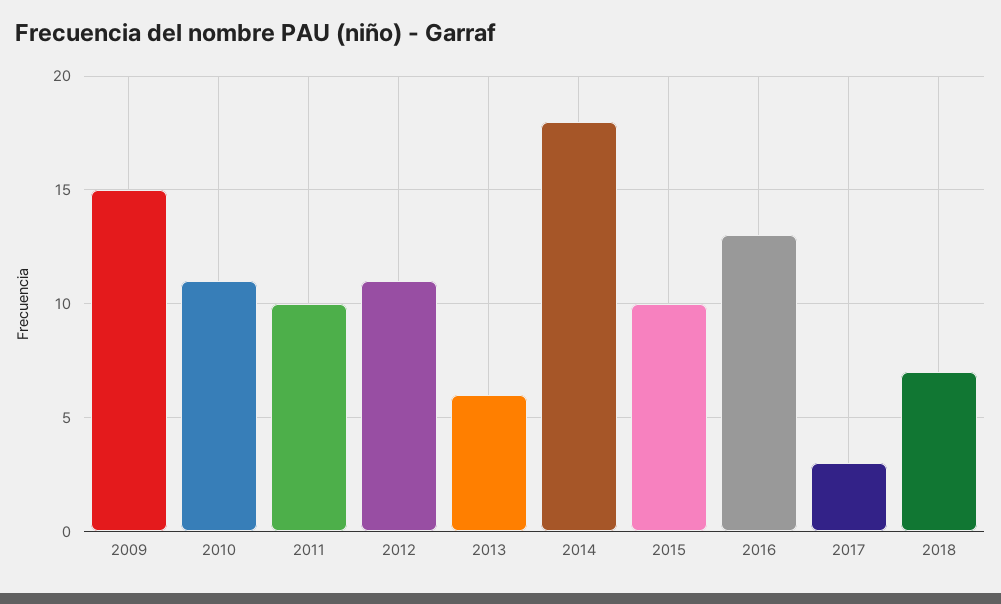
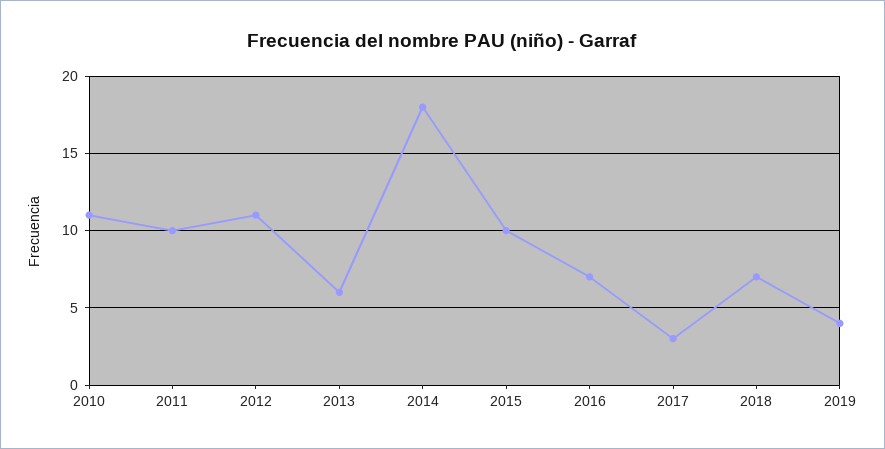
2009: 15 -> none
2016: 13 -> 7
2019: none -> 4

